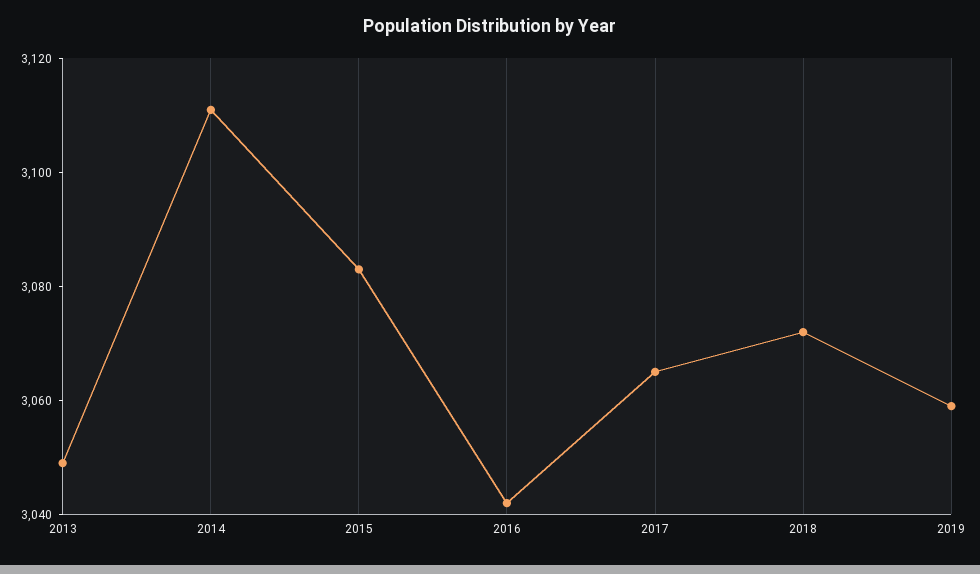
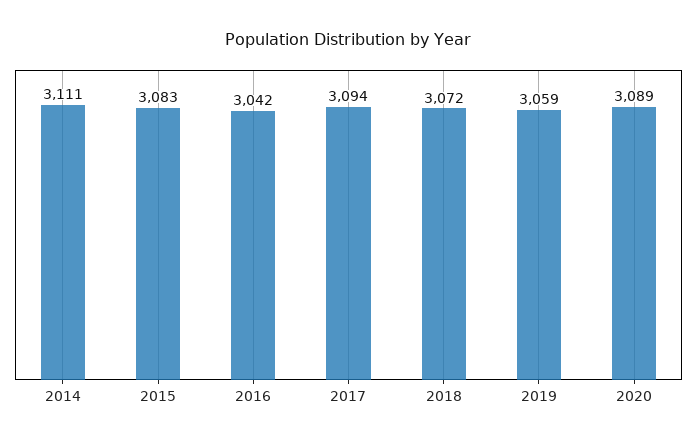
2013: 3050 -> none
2017: 3065 -> 3094
2020: none -> 3089

